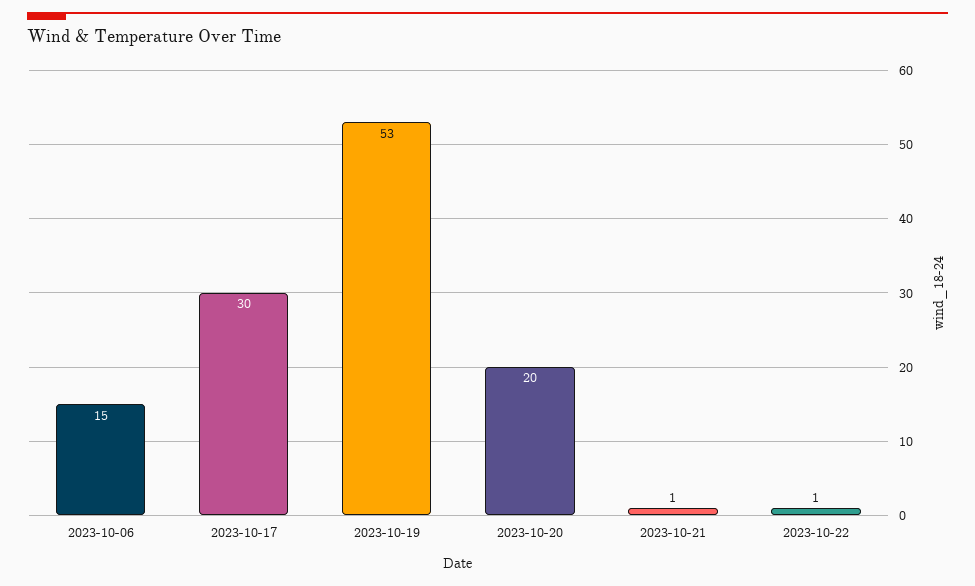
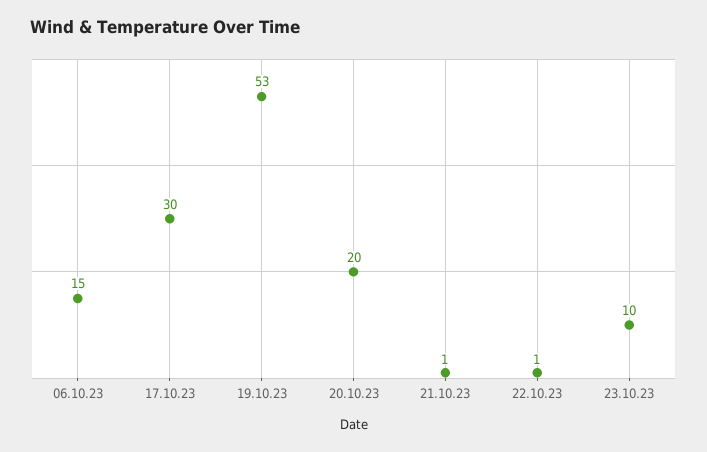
23.10.23: none -> 10

